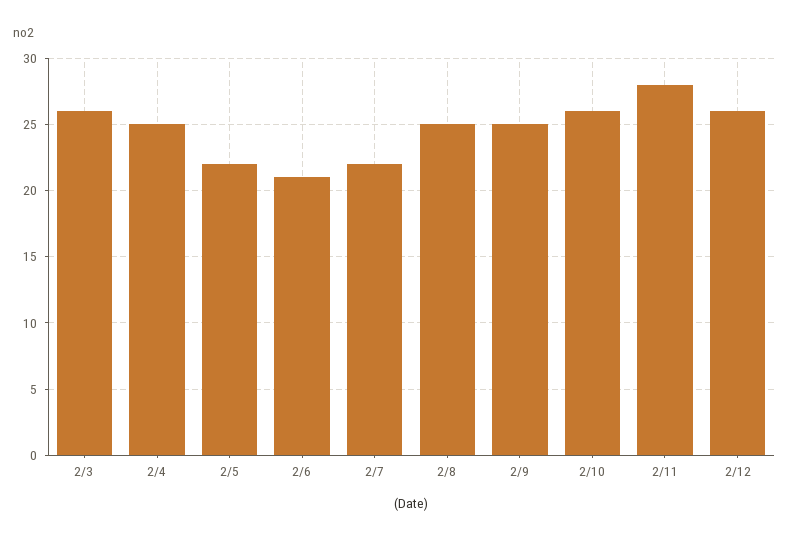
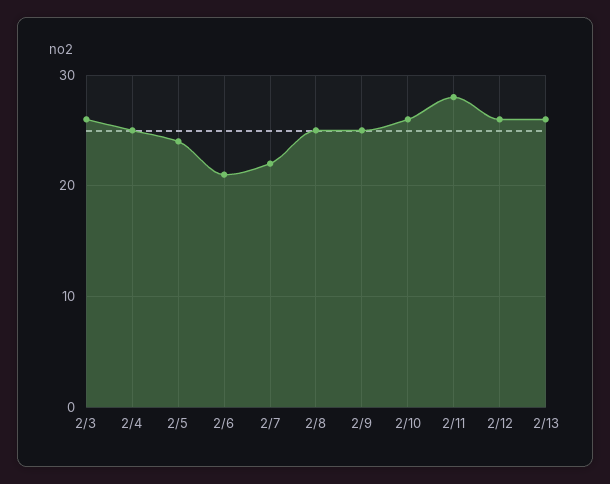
2/5: 22 -> 24
2/13: none -> 26

